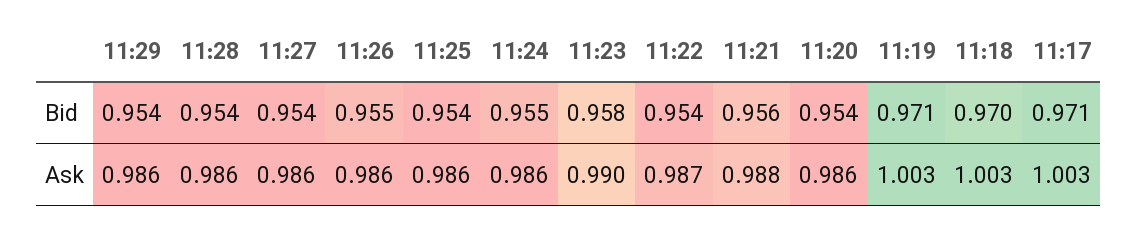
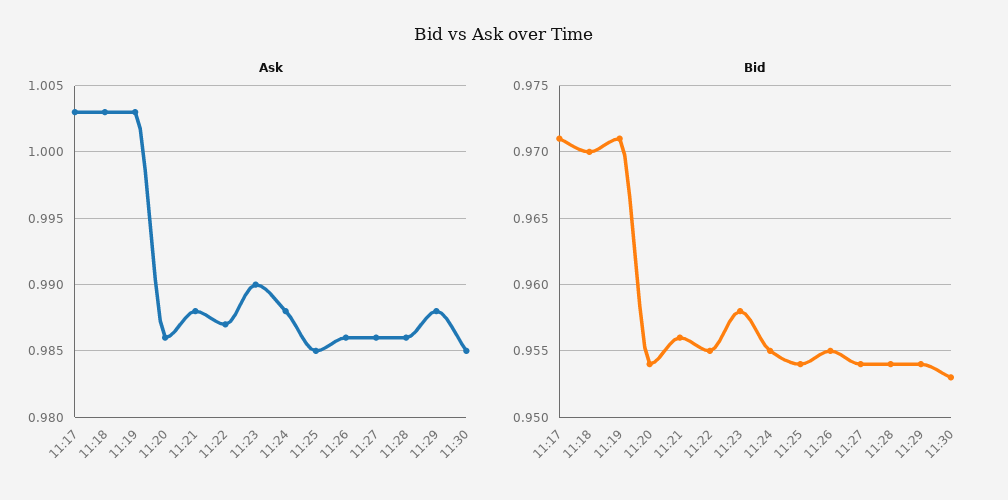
Bid, 11:22: 0.954 -> 0.955
Ask, 11:29: 0.986 -> 0.988
Ask, 11:25: 0.986 -> 0.985
Ask, 11:24: 0.986 -> 0.988
Ask, 11:30: none -> 0.985
Bid, 11:30: none -> 0.953

